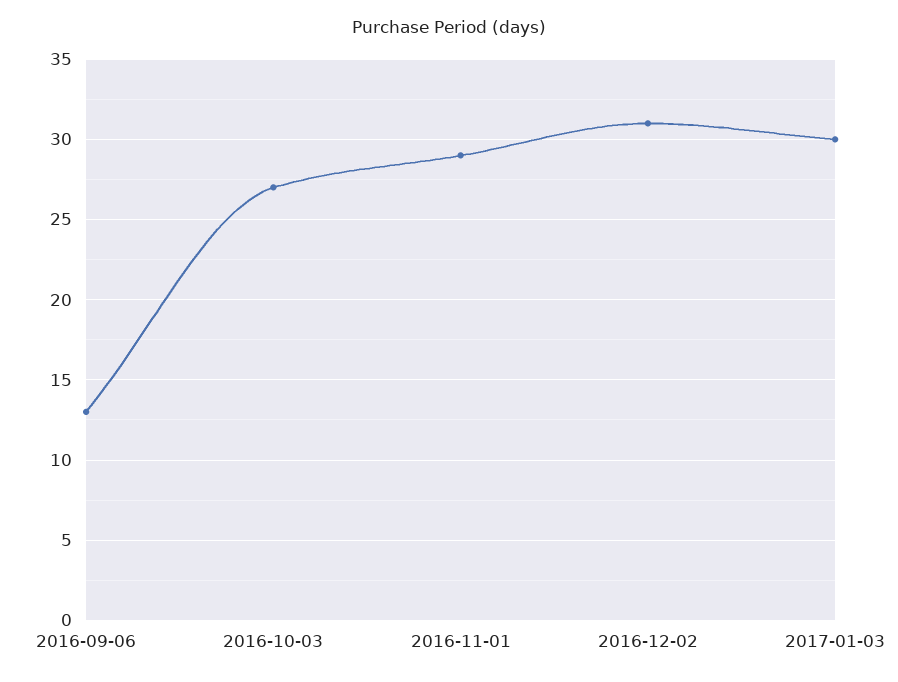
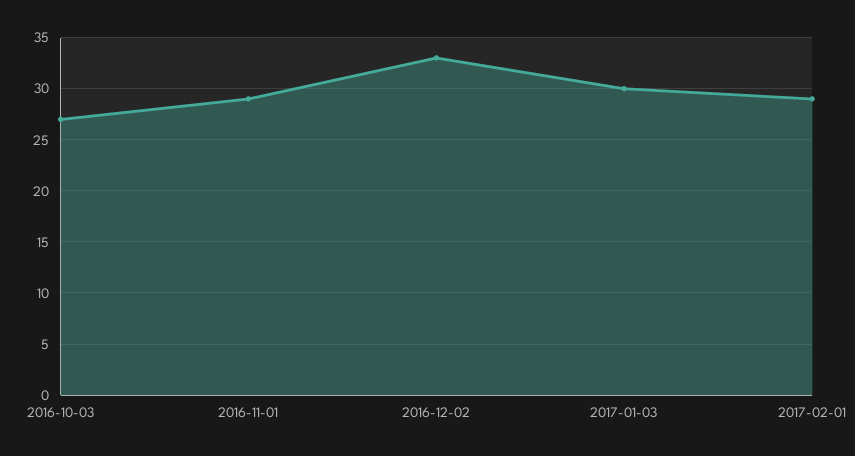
2016-09-06: 13 -> none
2016-12-02: 31 -> 33
2017-02-01: none -> 29

